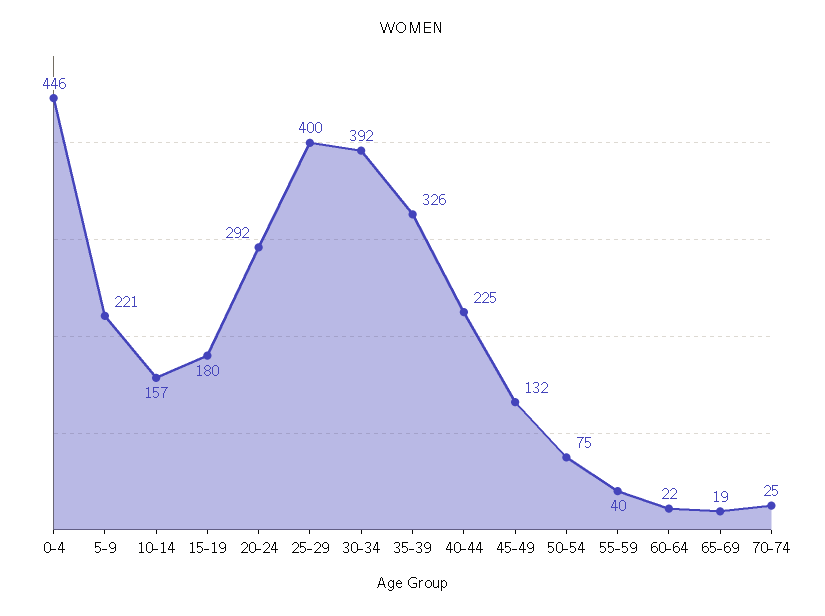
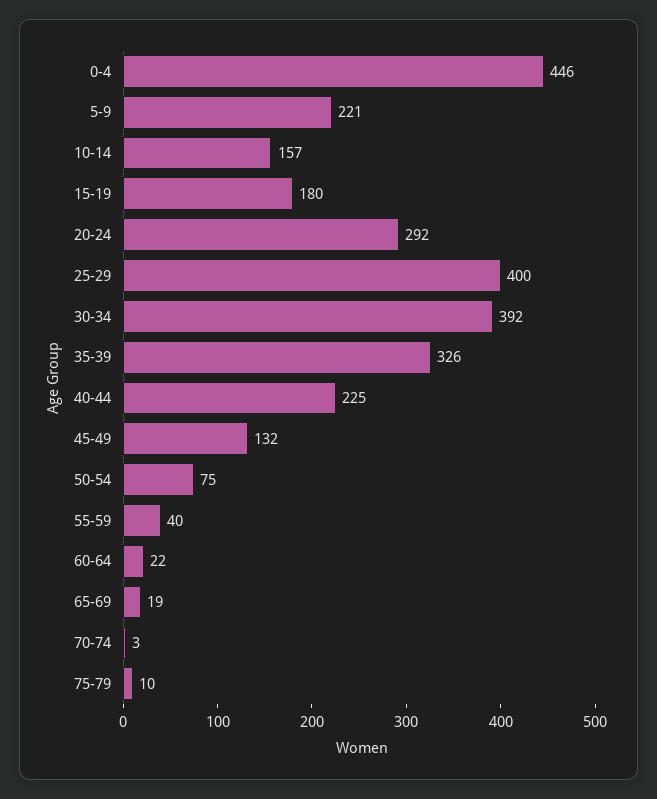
70-74: 25 -> 3
75-79: none -> 10

